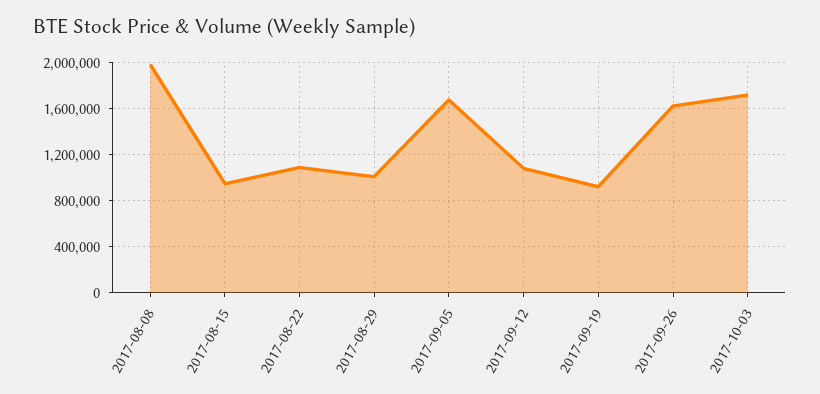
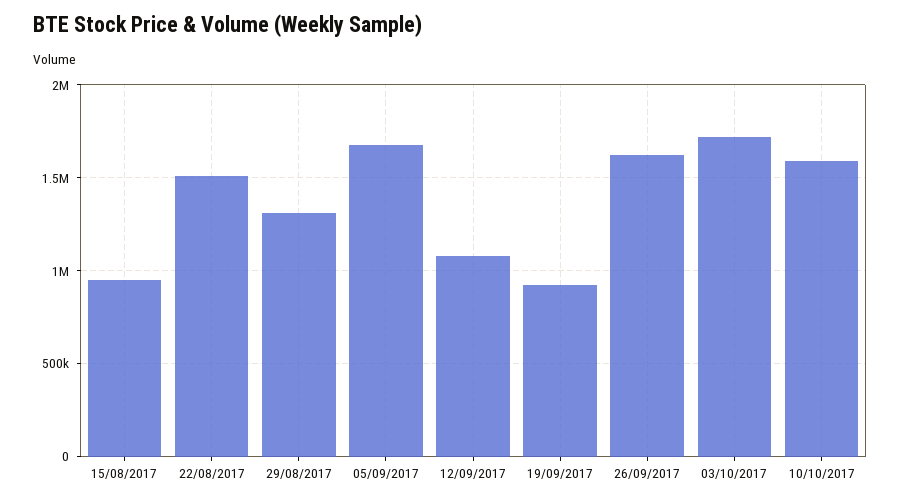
2017-08-08: 2000000 -> none
2017-08-22: 1100000 -> 1500000
2017-08-29: 1000000 -> 1300000
10/10/2017: none -> 1600000

